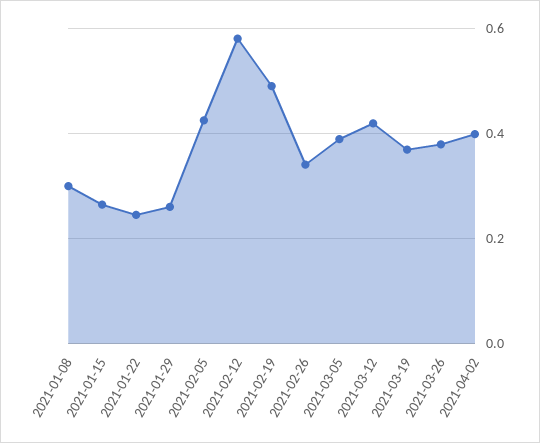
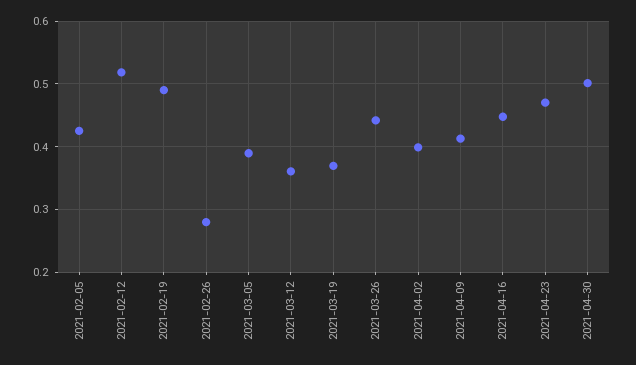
2021-01-08: 0.3 -> none
2021-01-15: 0.26 -> none
2021-01-22: 0.24 -> none
2021-01-29: 0.26 -> none
2021-02-12: 0.58 -> 0.52
2021-02-26: 0.34 -> 0.28
2021-03-12: 0.42 -> 0.36
2021-03-26: 0.38 -> 0.44
2021-04-09: none -> 0.41
2021-04-16: none -> 0.45
2021-04-23: none -> 0.47
2021-04-30: none -> 0.5

